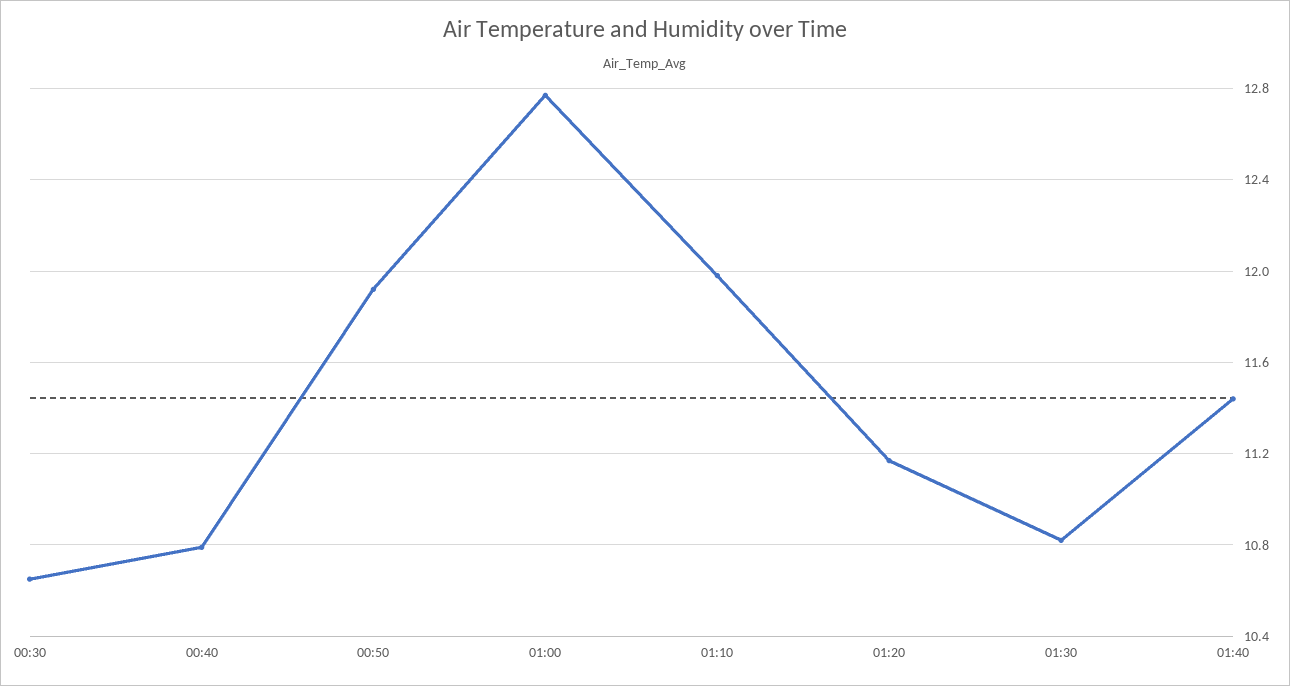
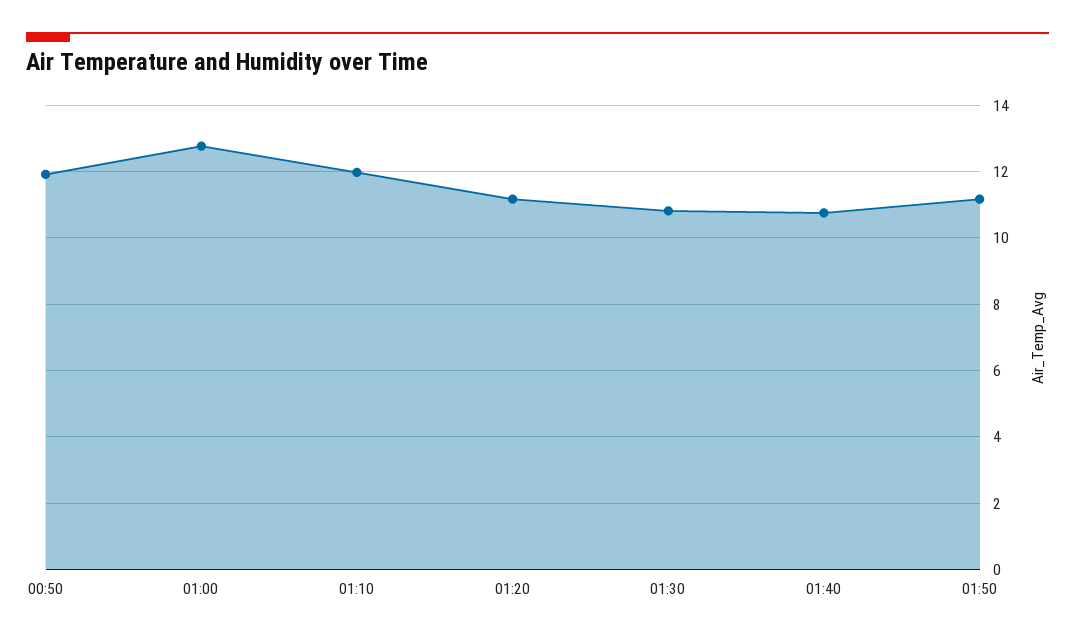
00:30: 10.65 -> none
00:40: 10.8 -> none
01:40: 11.45 -> 10.8
01:50: none -> 11.2

